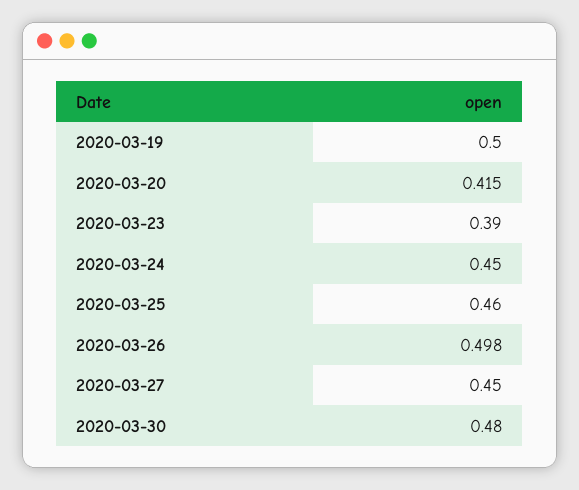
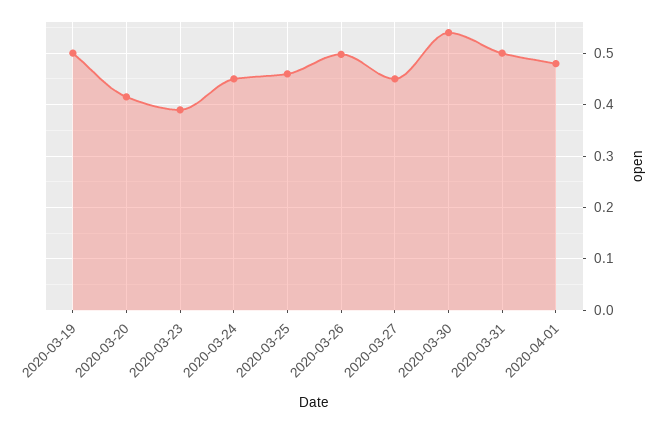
2020-03-30: 0.48 -> 0.54
2020-03-31: none -> 0.5
2020-04-01: none -> 0.48

